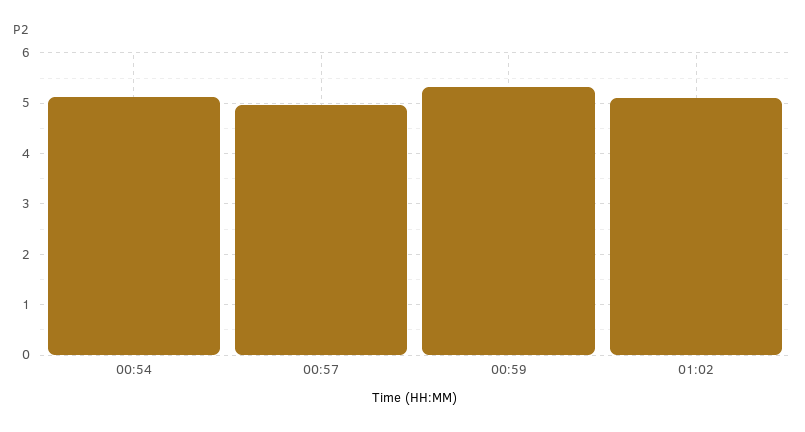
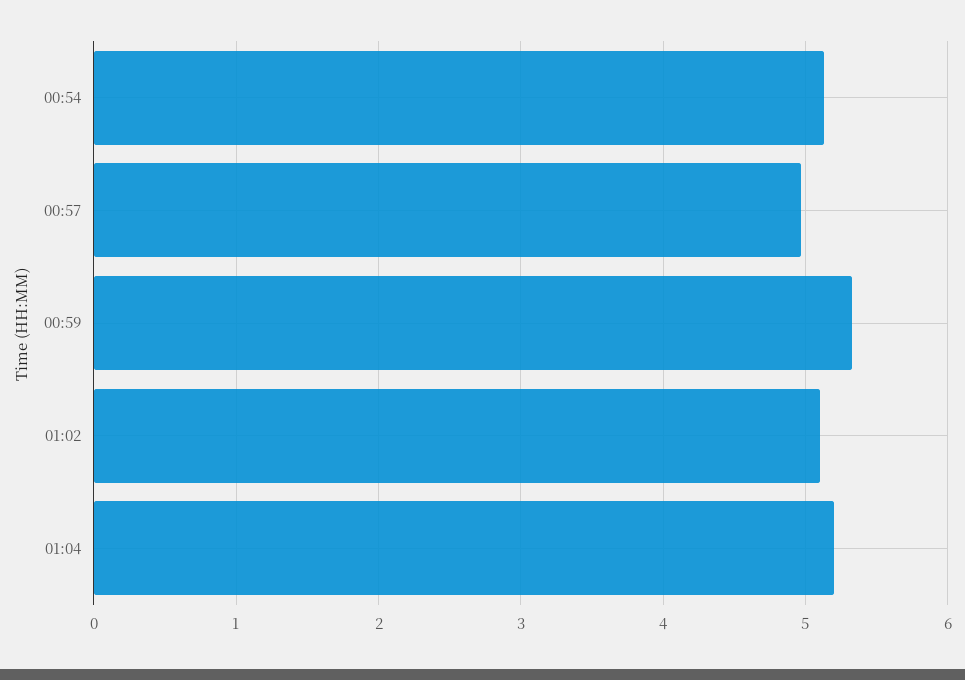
01:04: none -> 5.2

